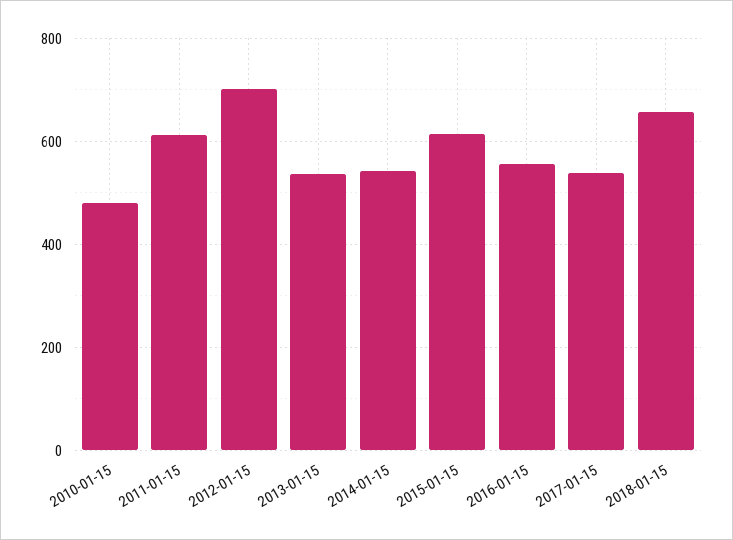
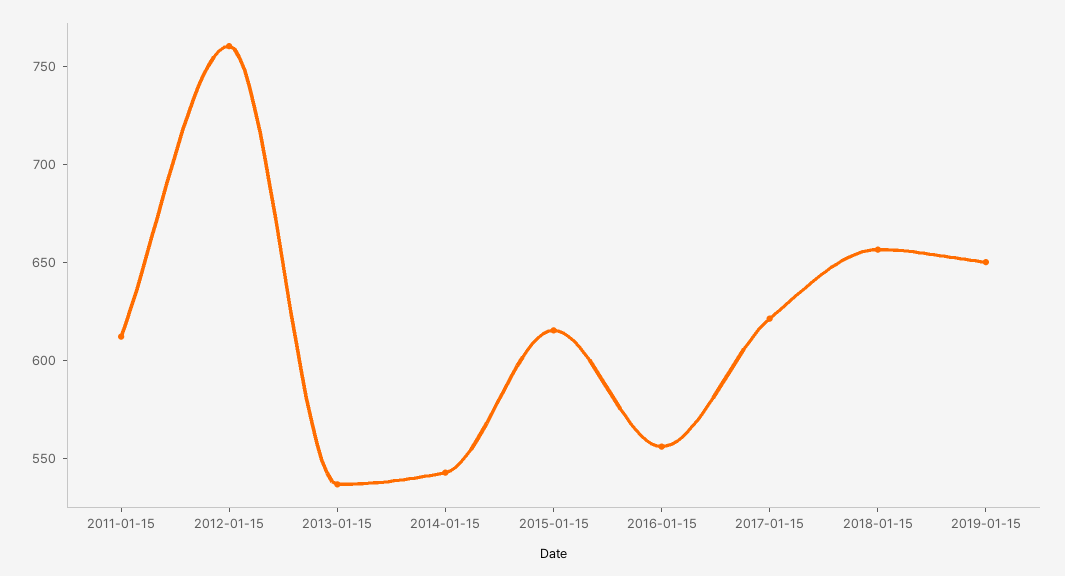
2010-01-15: 480 -> none
2012-01-15: 700 -> 760
2017-01-15: 540 -> 620
2019-01-15: none -> 650

